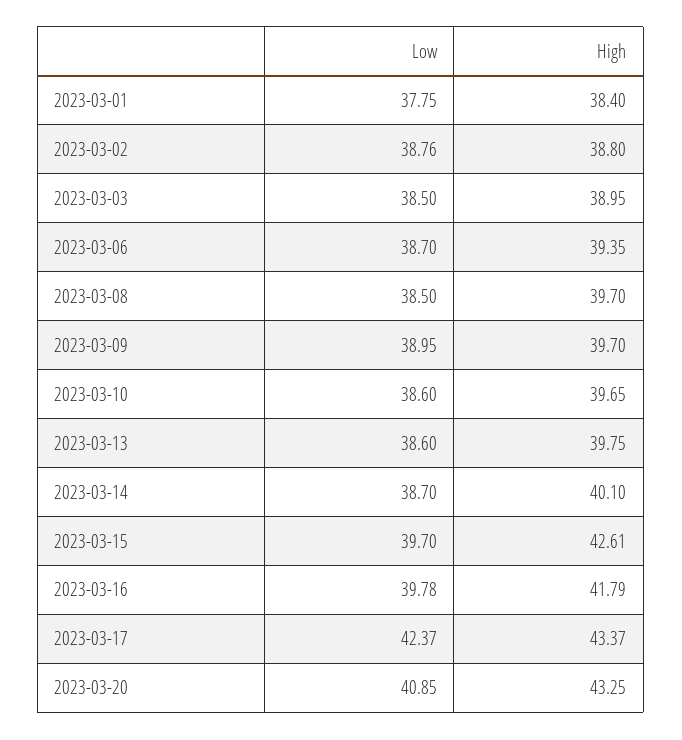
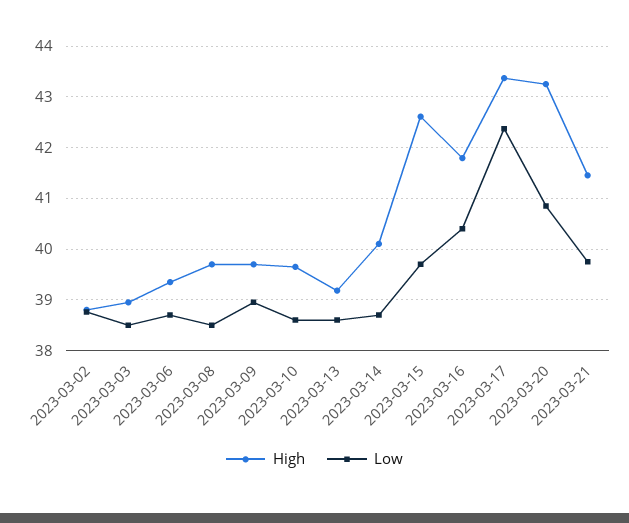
Low, 2023-03-01: 37.75 -> none
High, 2023-03-01: 38.4 -> none
High, 2023-03-13: 39.75 -> 39.2
Low, 2023-03-16: 39.78 -> 40.4
High, 2023-03-21: none -> 41.4
Low, 2023-03-21: none -> 39.8

